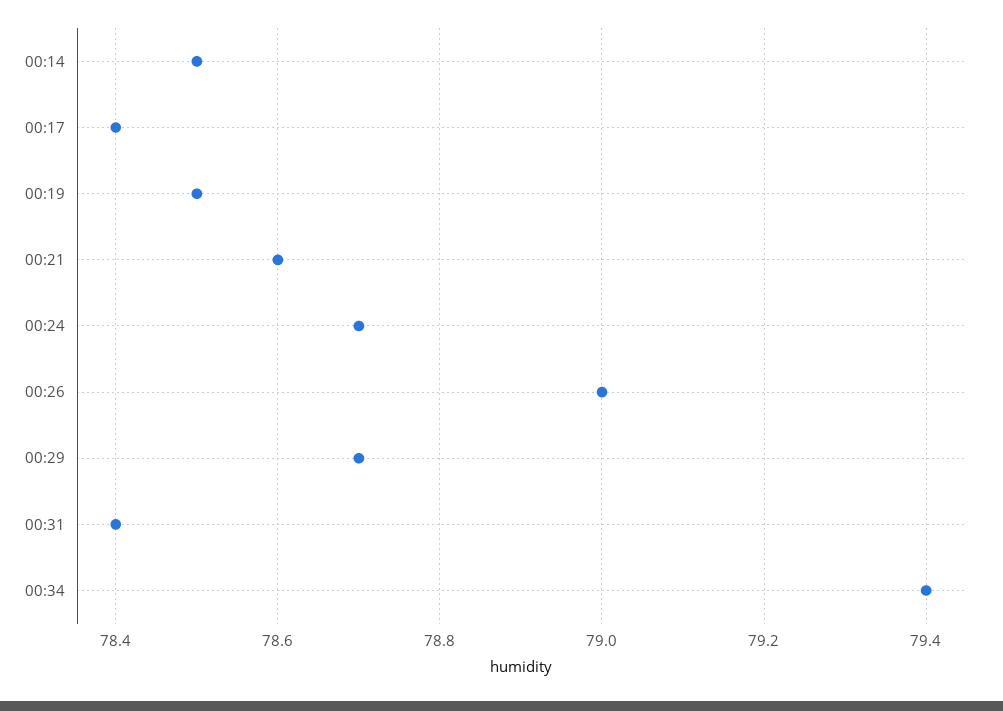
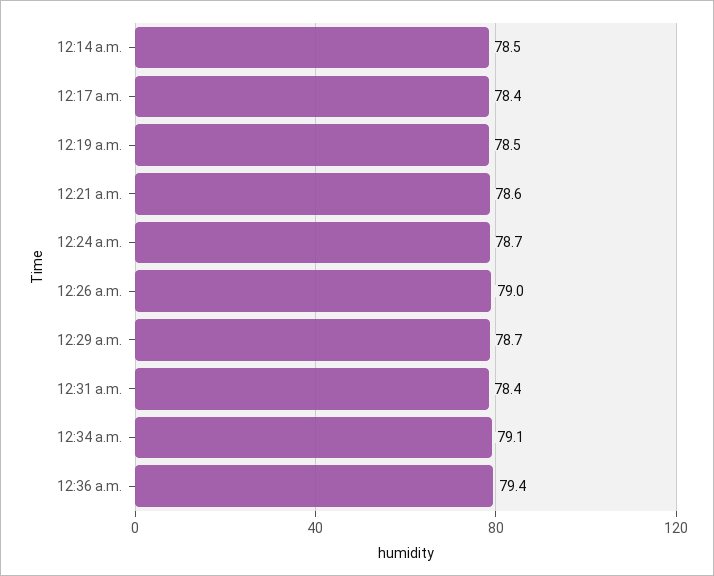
00:34: 79.4 -> 79.1
12:36 a.m.: none -> 79.4

